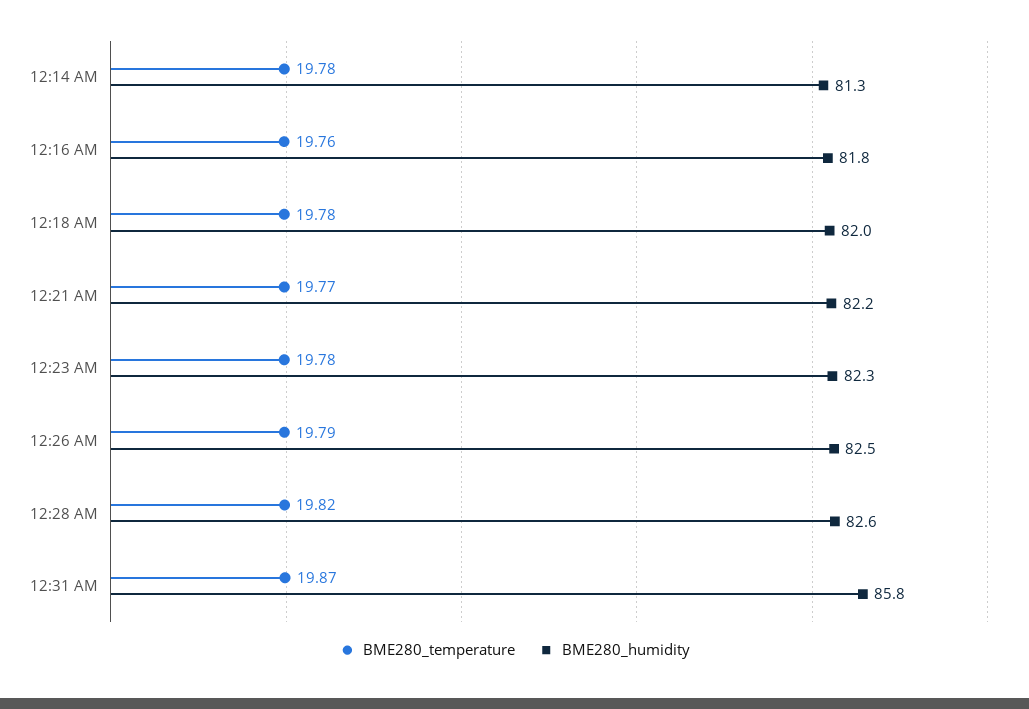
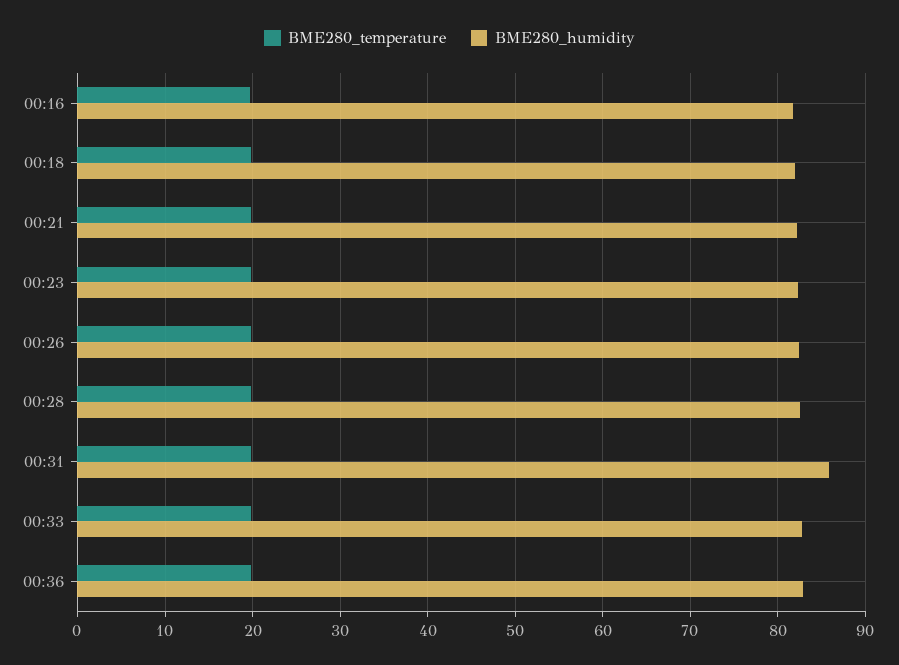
BME280_temperature, 12:14 AM: 19.78 -> none
BME280_humidity, 12:14 AM: 81.3 -> none
BME280_temperature, 00:33: none -> 20
BME280_humidity, 00:33: none -> 83
BME280_temperature, 00:36: none -> 20
BME280_humidity, 00:36: none -> 83

